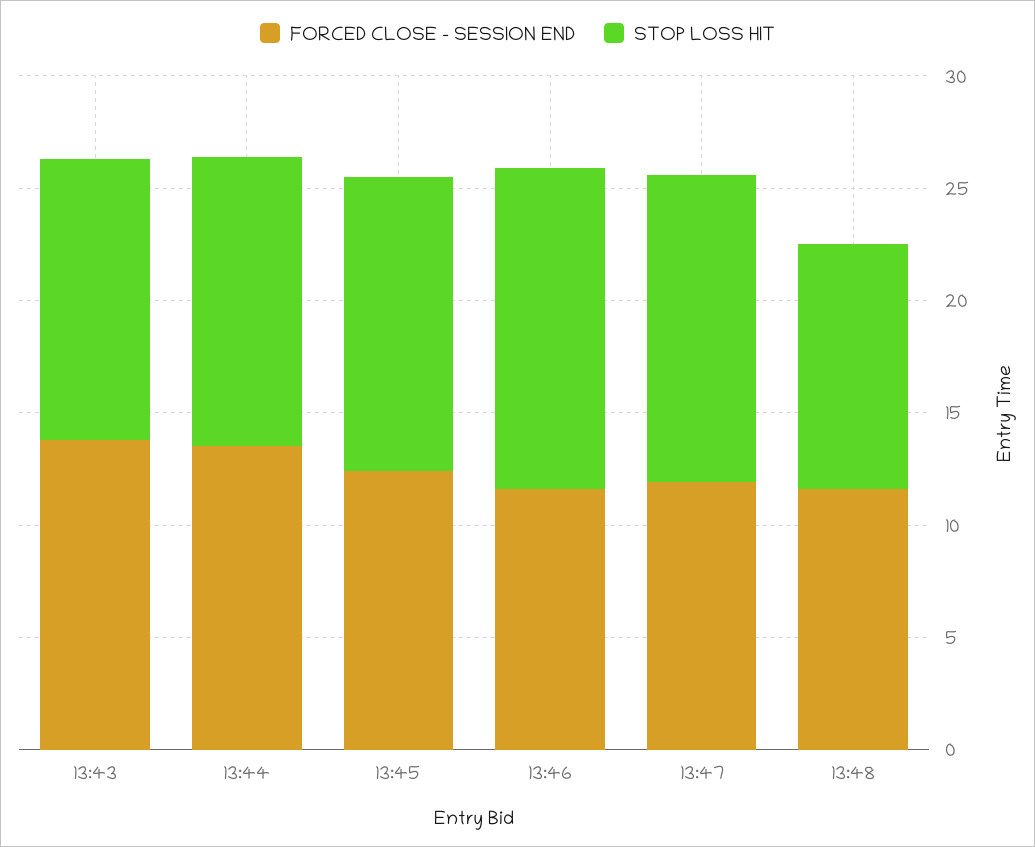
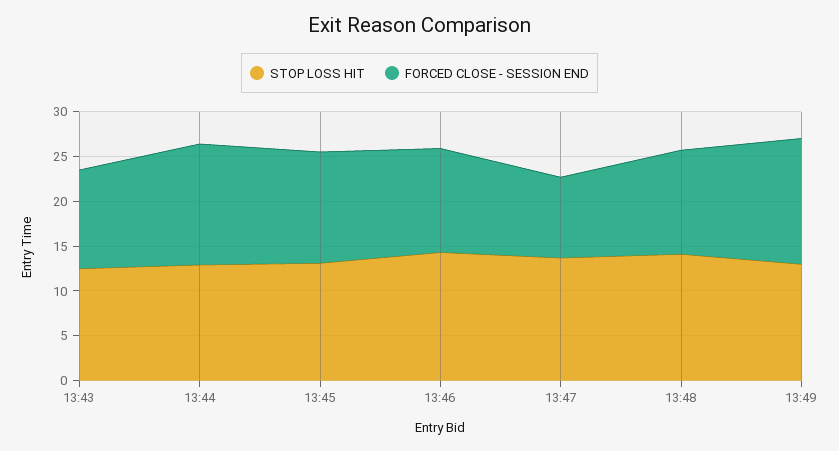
FORCED CLOSE - SESSION END, 13:43: 14 -> 11
FORCED CLOSE - SESSION END, 13:47: 12 -> 9
STOP LOSS HIT, 13:48: 11 -> 14
STOP LOSS HIT, 13:49: none -> 13
FORCED CLOSE - SESSION END, 13:49: none -> 14

